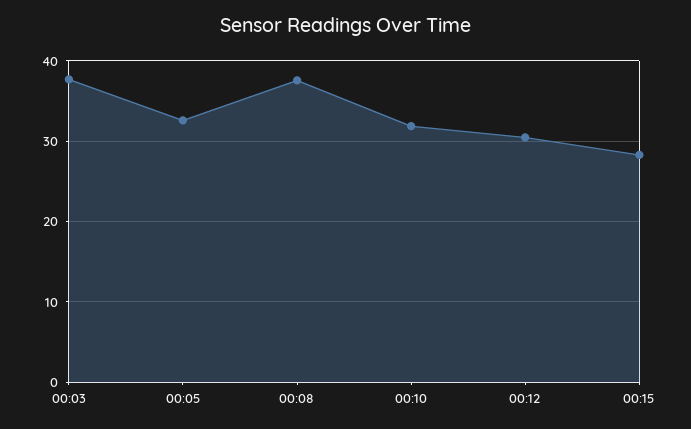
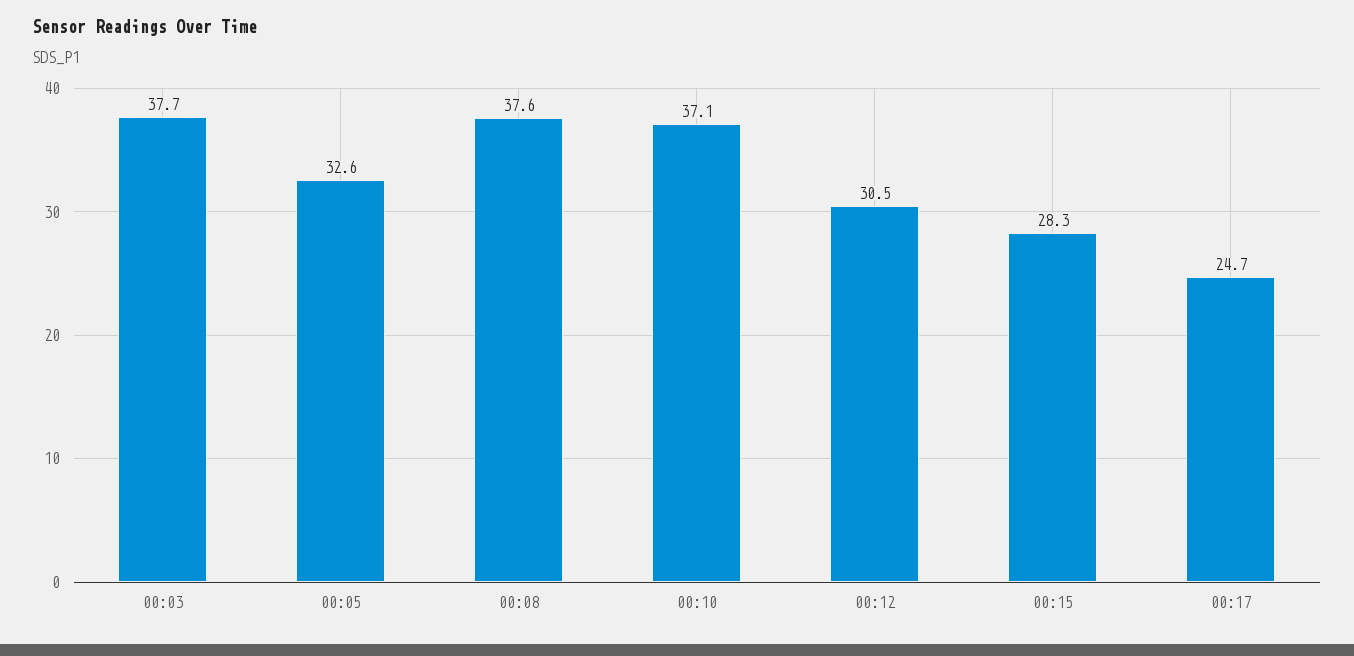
00:10: 32 -> 37.1
00:17: none -> 24.7

